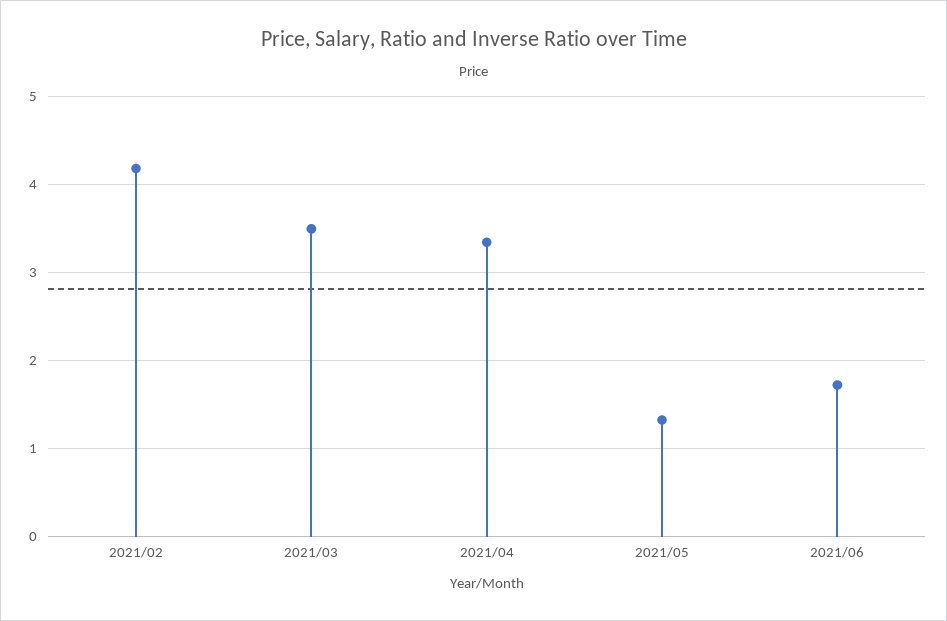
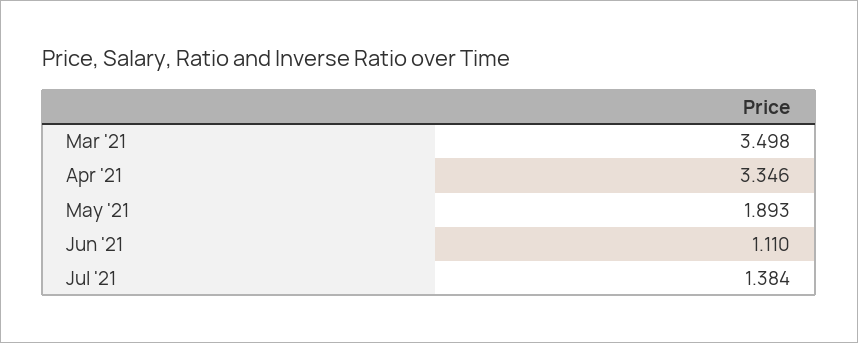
2021/02: 4.2 -> none
2021/05: 1.3 -> 1.893
2021/06: 1.7 -> 1.11
Jul '21: none -> 1.384

